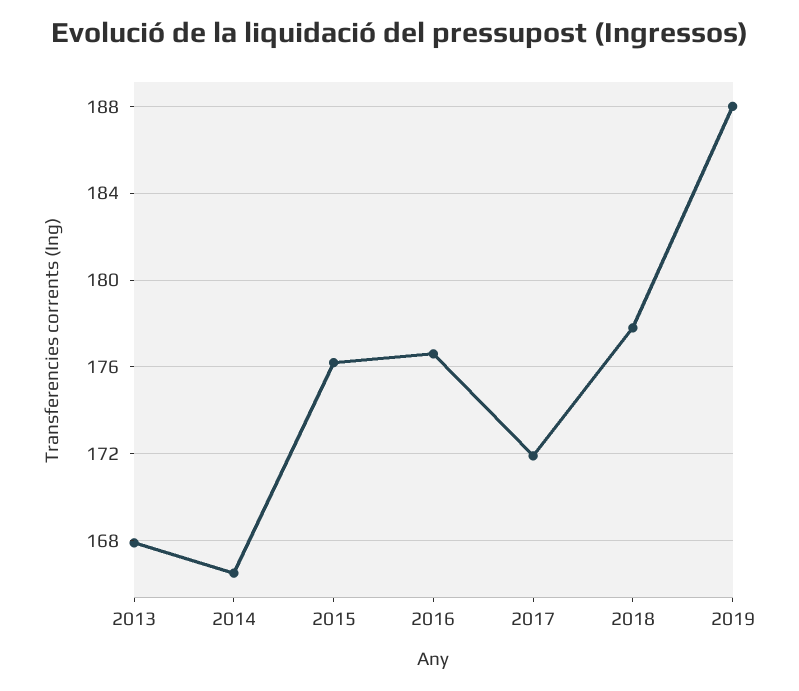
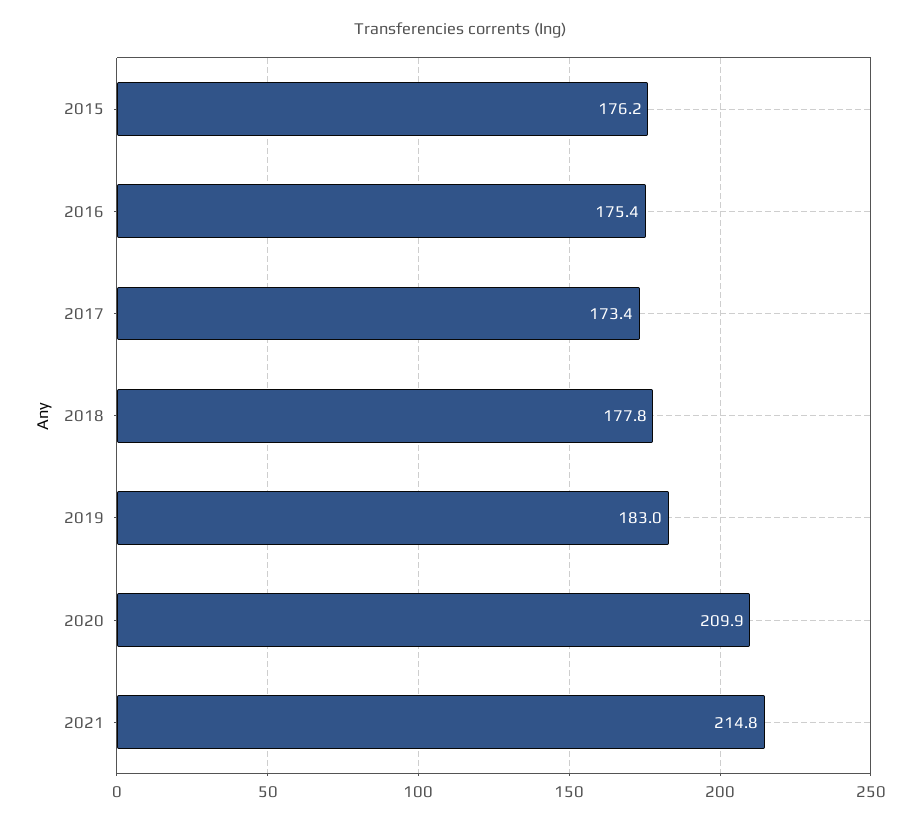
2013: 168 -> none
2014: 166.5 -> none
2016: 176.5 -> 175.4
2017: 172 -> 173.4
2019: 188 -> 183
2020: none -> 209.9
2021: none -> 214.8

